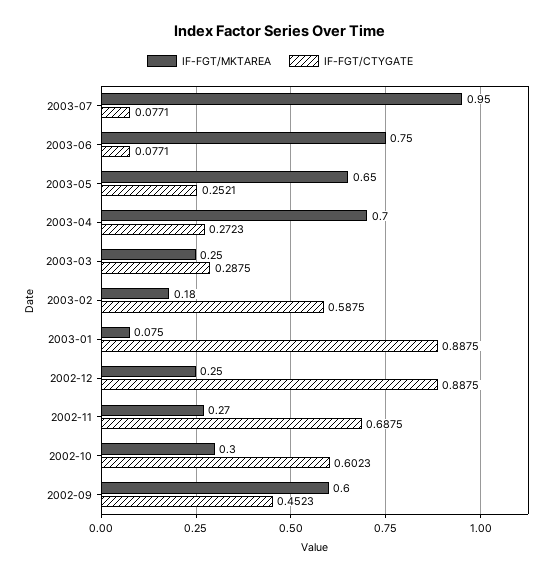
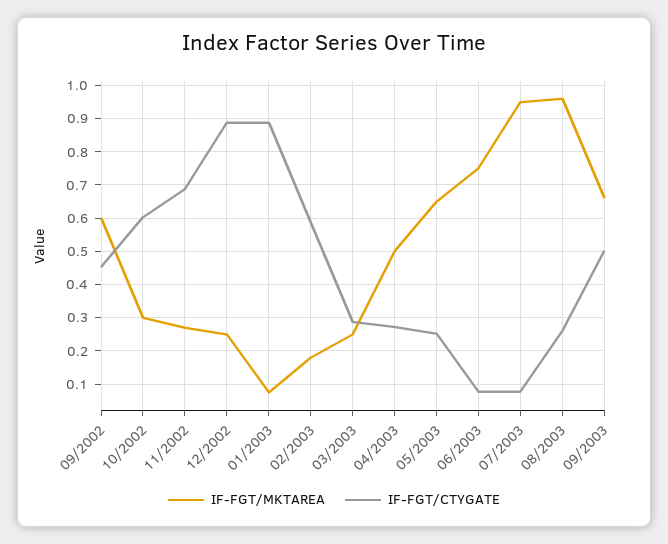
IF-FGT/MKTAREA, 2003-04: 0.7 -> 0.5
IF-FGT/MKTAREA, 08/2003: none -> 0.96
IF-FGT/CTYGATE, 08/2003: none -> 0.26
IF-FGT/MKTAREA, 09/2003: none -> 0.66
IF-FGT/CTYGATE, 09/2003: none -> 0.5

